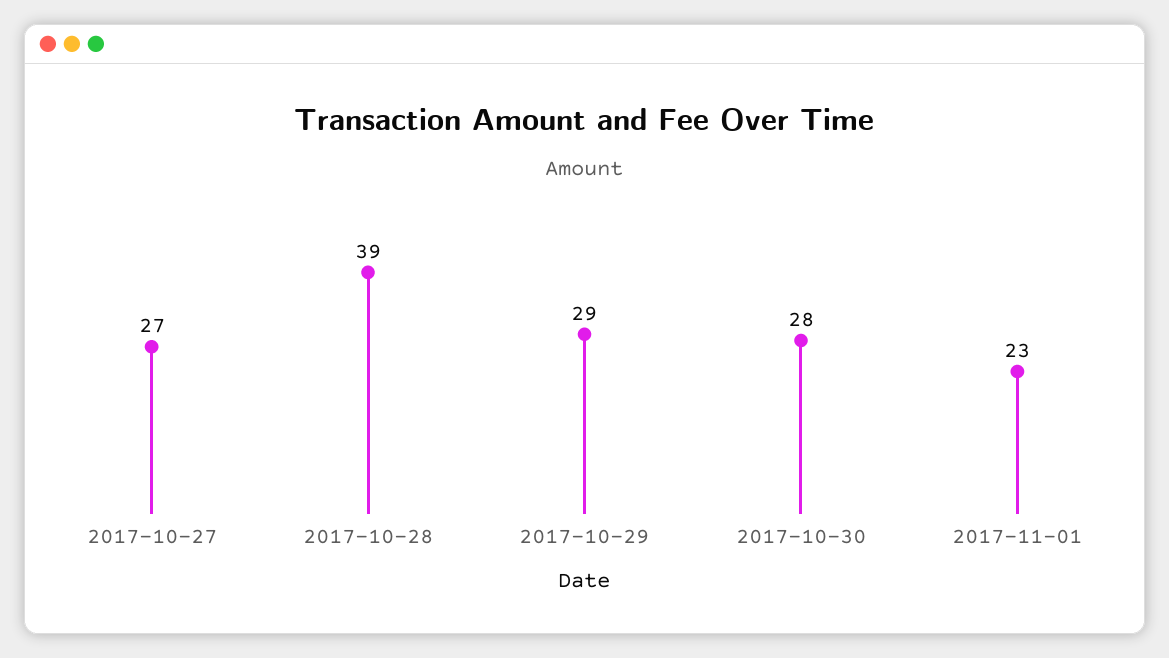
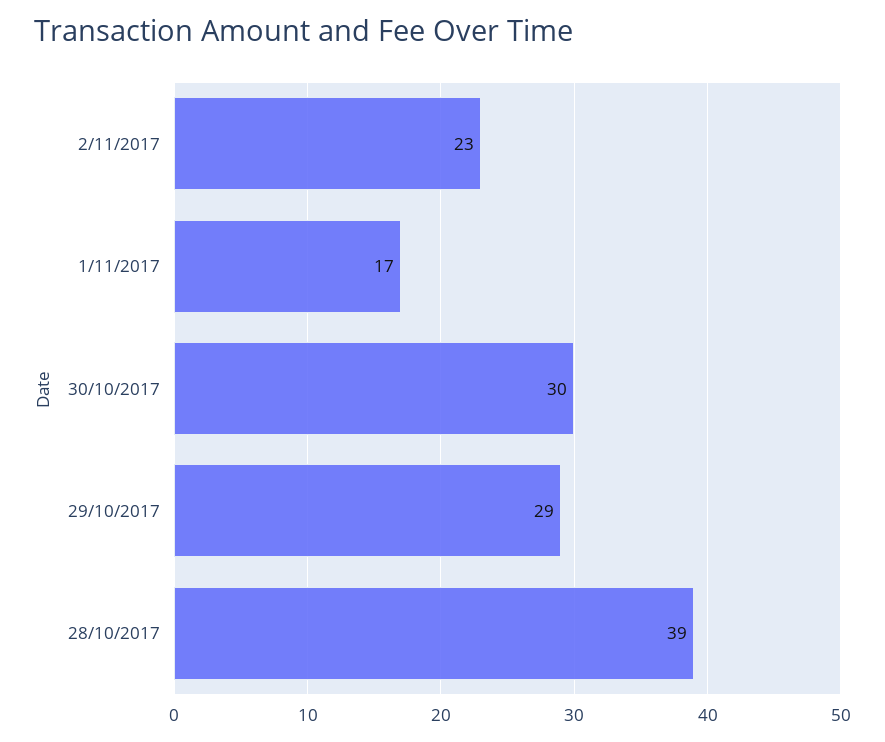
2017-10-27: 27 -> none
2017-10-30: 28 -> 30
2017-11-01: 23 -> 17
2/11/2017: none -> 23

